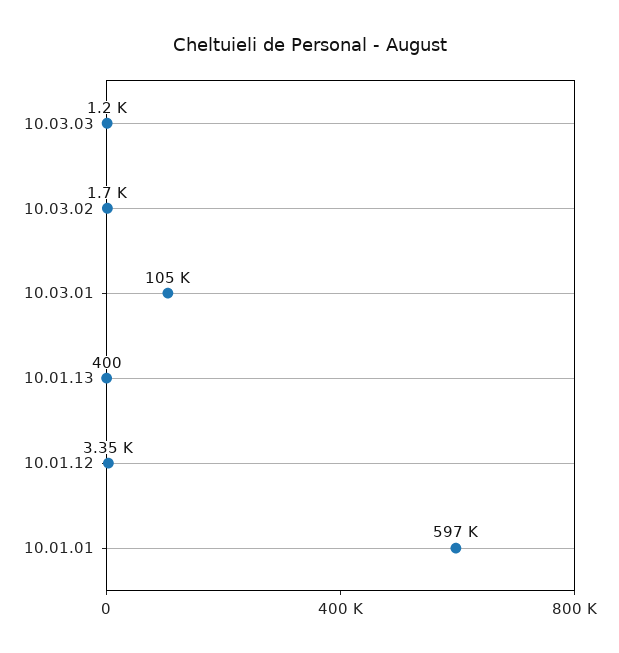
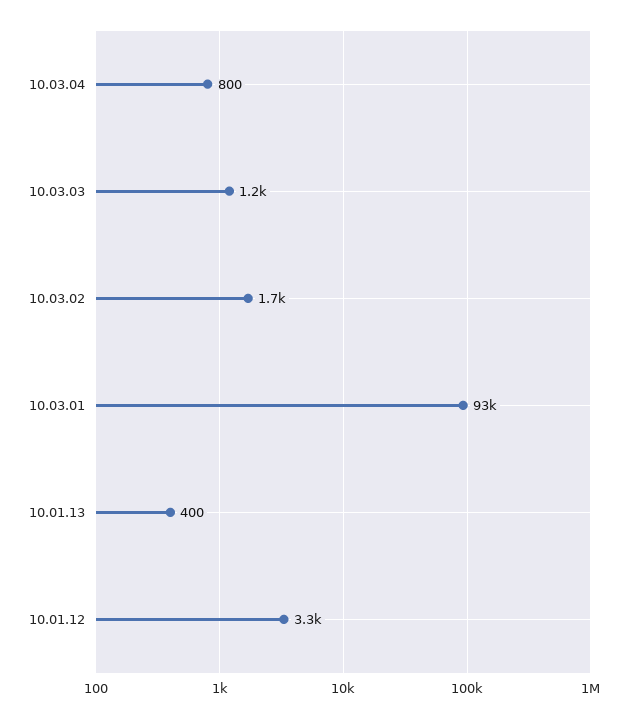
10.03.01: 105000 -> 93000
10.01.01: 597000 -> none
10.03.04: none -> 800

